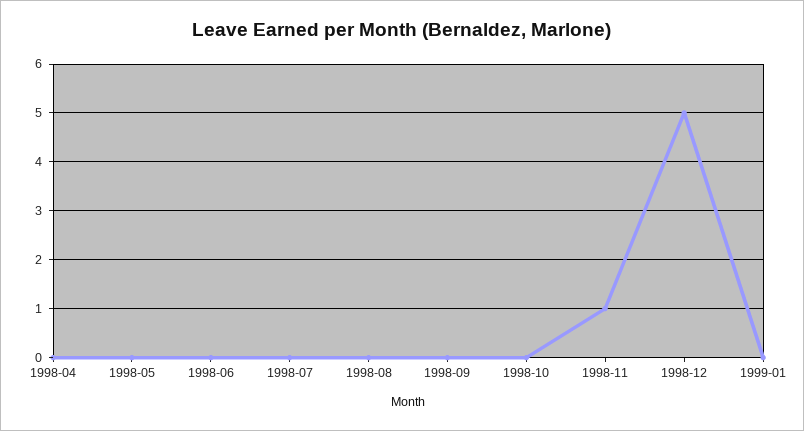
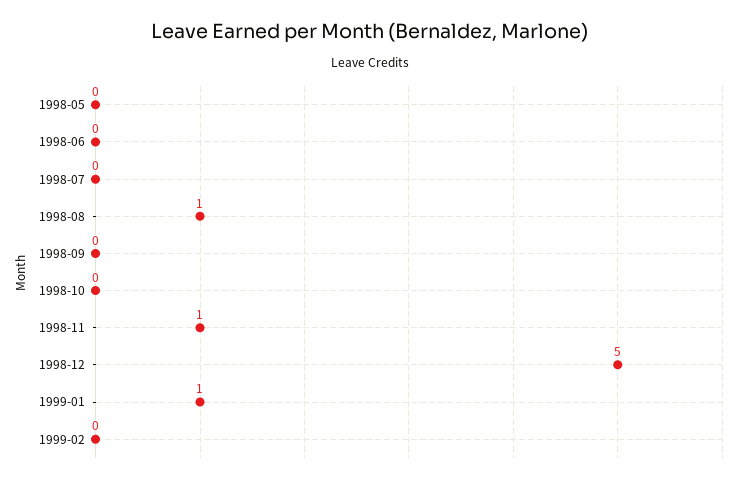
1998-04: 0 -> none
1998-08: 0 -> 1
1999-01: 0 -> 1
1999-02: none -> 0

